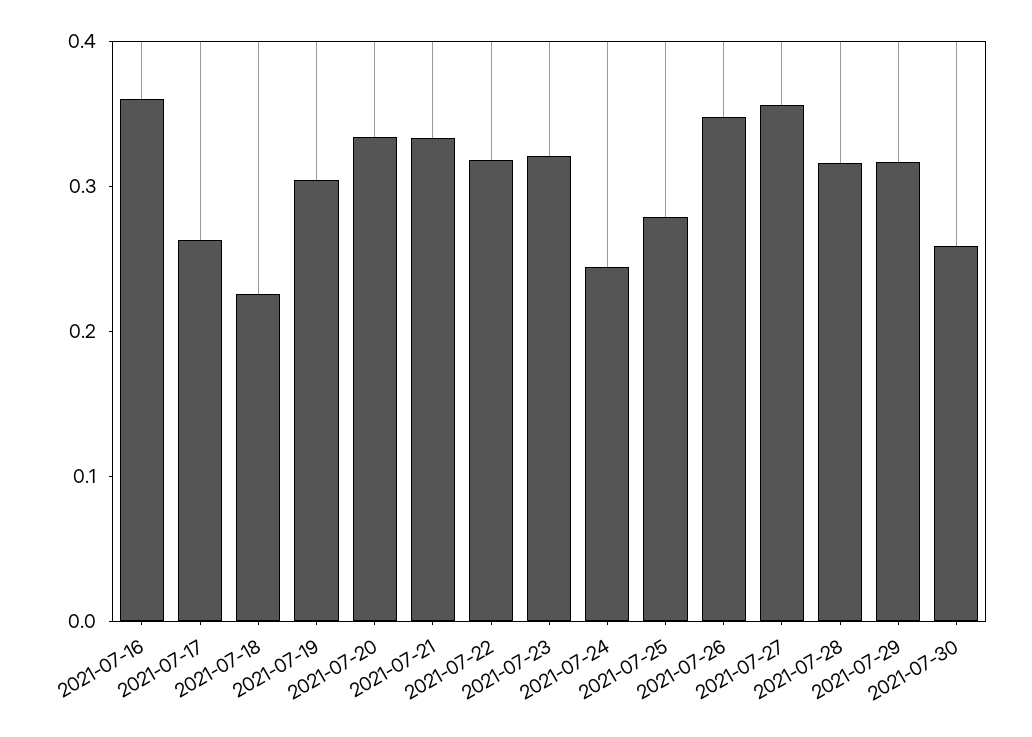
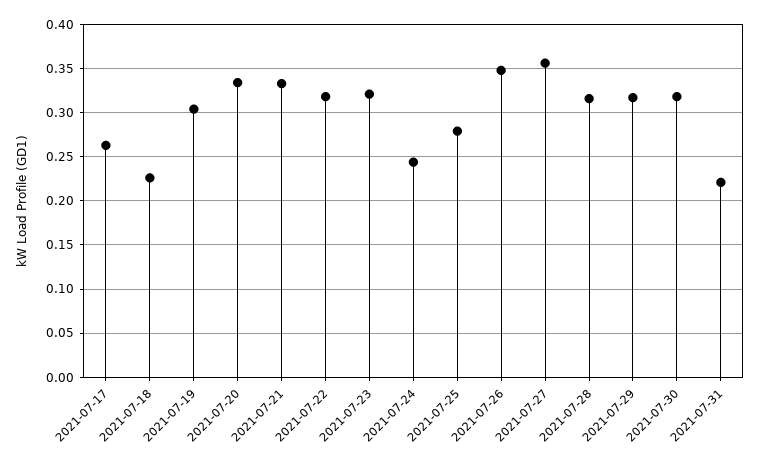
2021-07-16: 0.36 -> none
2021-07-30: 0.26 -> 0.32
2021-07-31: none -> 0.22

